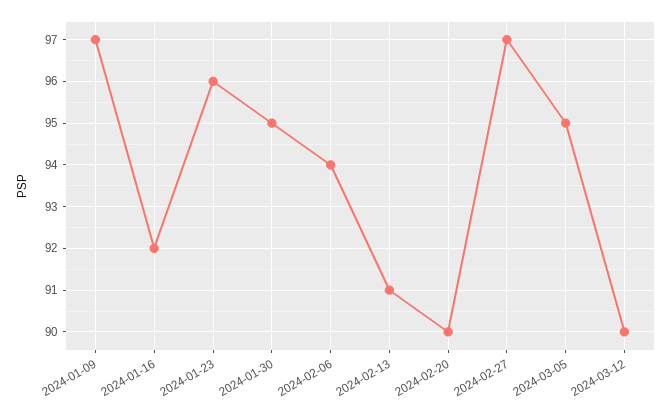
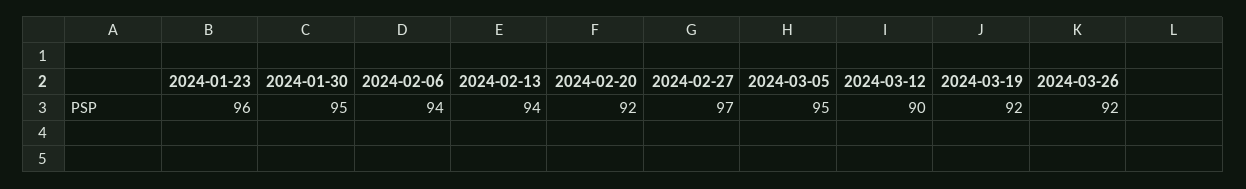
2024-01-09: 97 -> none
2024-01-16: 92 -> none
2024-02-13: 91 -> 94
2024-02-20: 90 -> 92
2024-03-19: none -> 92
2024-03-26: none -> 92

